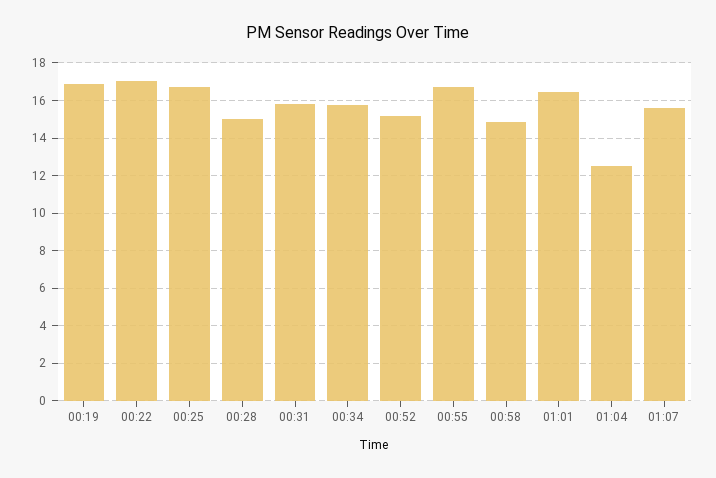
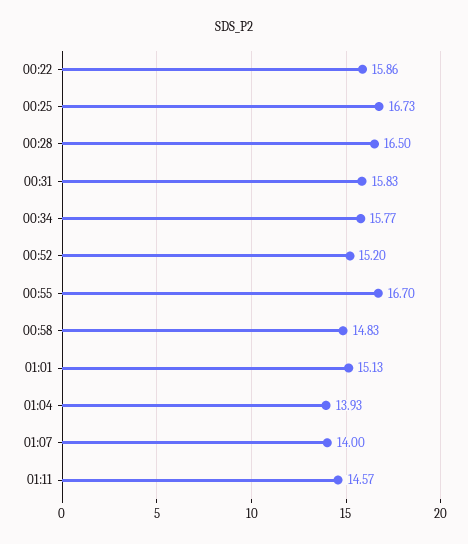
00:19: 17 -> none
00:22: 17 -> 15.86
00:28: 15 -> 16.5
01:01: 16.5 -> 15.13
01:04: 12.5 -> 13.93
01:07: 15.5 -> 14
01:11: none -> 14.57

